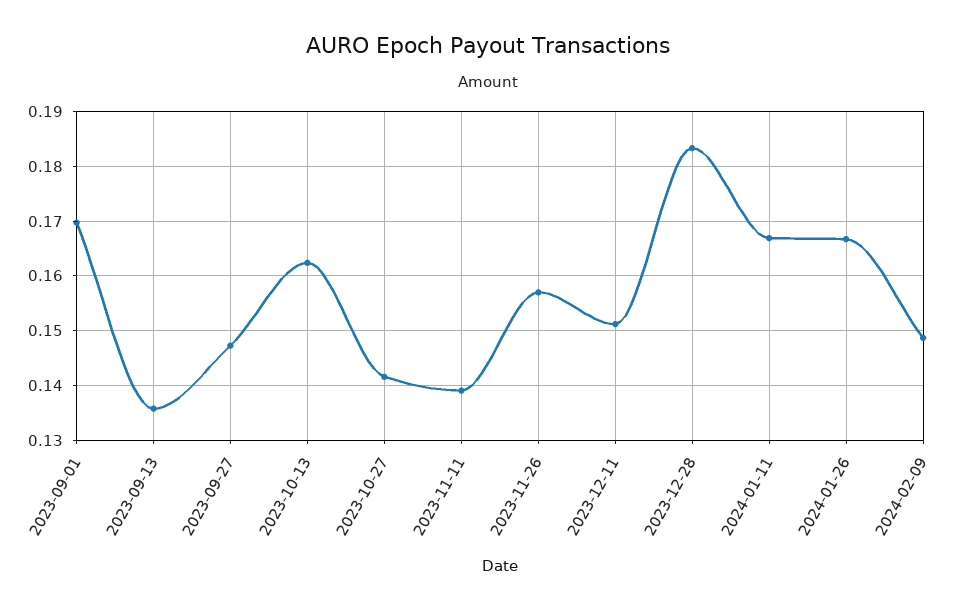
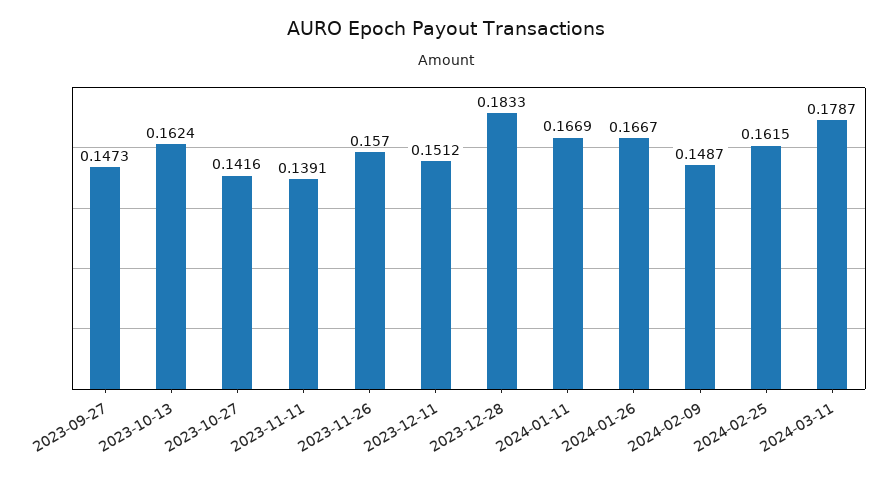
2023-09-01: 0.17 -> none
2023-09-13: 0.136 -> none
2024-02-25: none -> 0.1615
2024-03-11: none -> 0.1787

